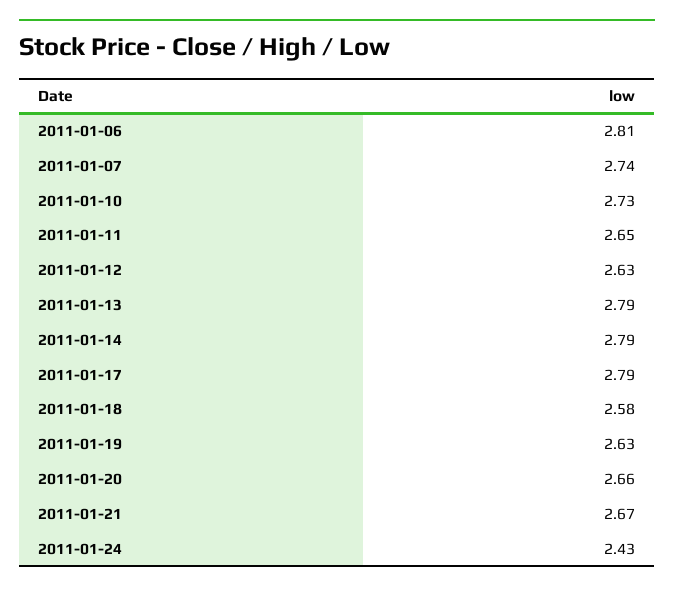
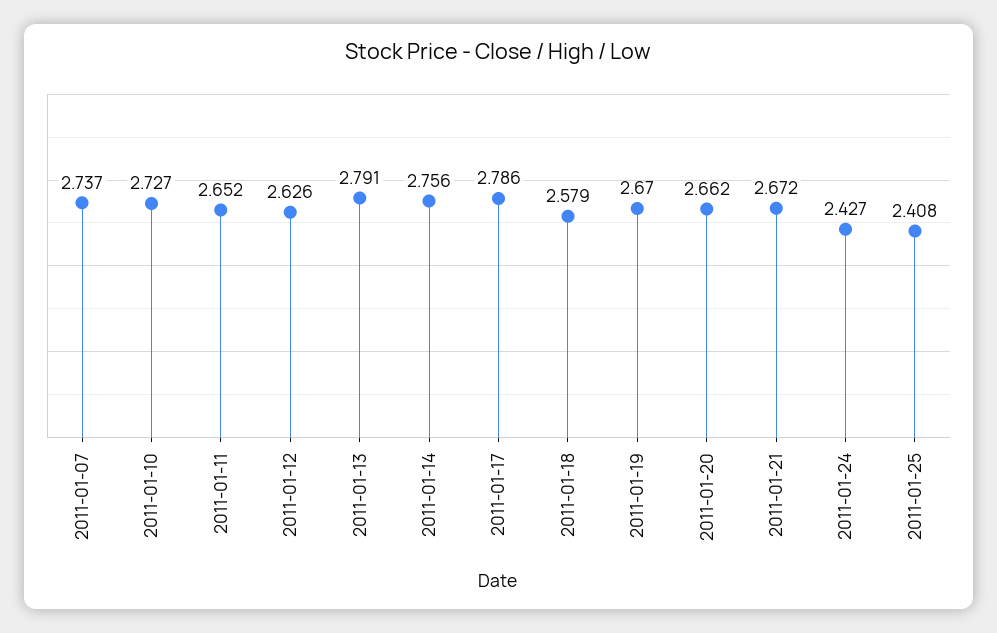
2011-01-06: 2.81 -> none
2011-01-14: 2.79 -> 2.756
2011-01-19: 2.63 -> 2.67
2011-01-25: none -> 2.408

